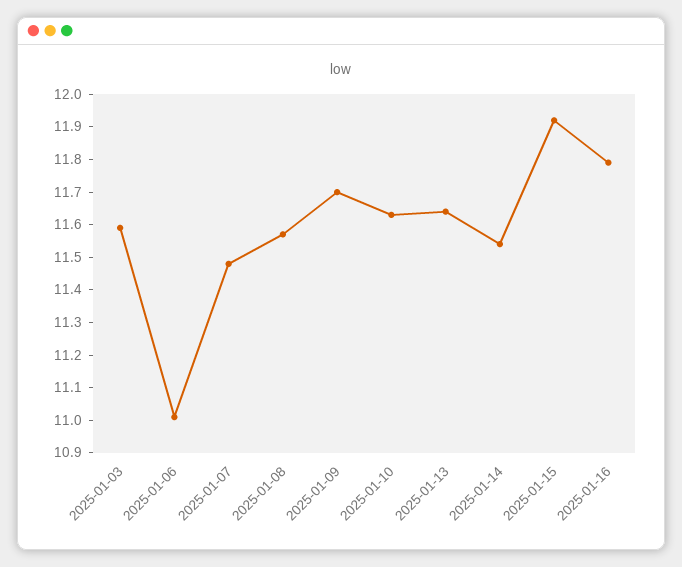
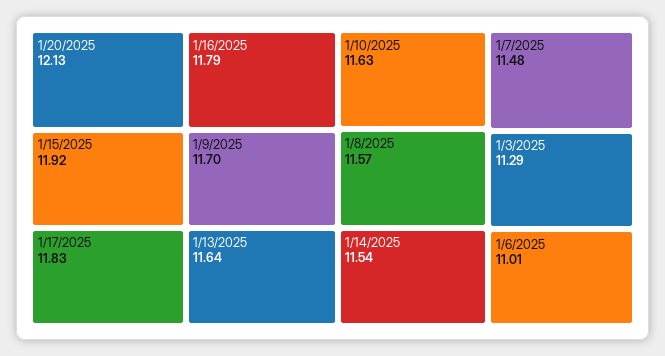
2025-01-03: 11.6 -> 11.29
1/20/2025: none -> 12.13
1/17/2025: none -> 11.83

